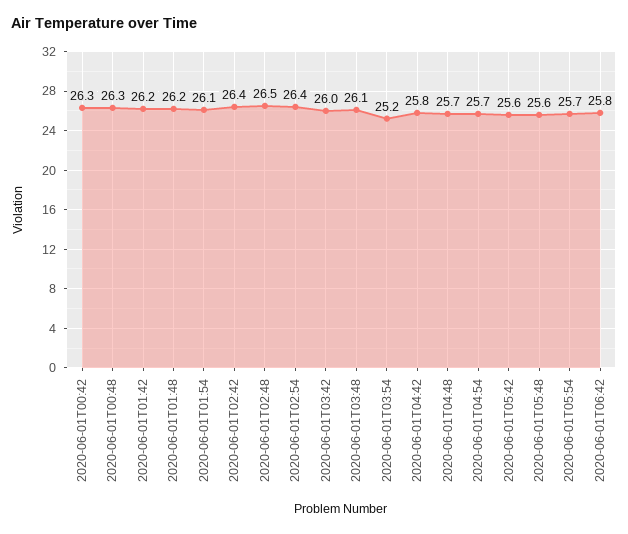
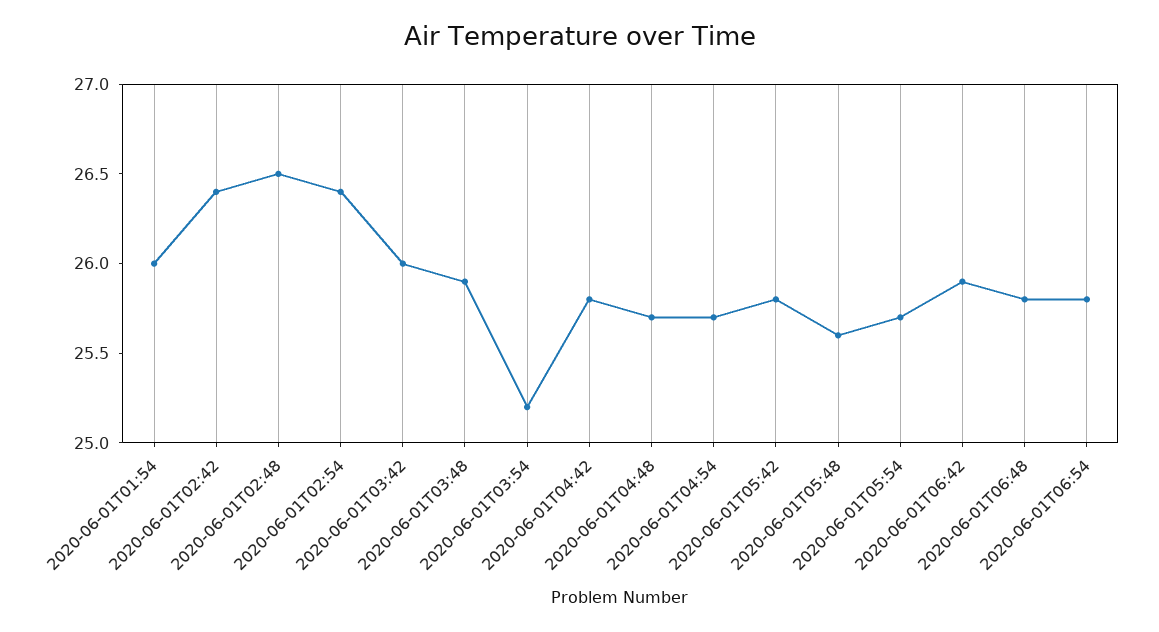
2020-06-01T00:42: 26.3 -> none
2020-06-01T00:48: 26.3 -> none
2020-06-01T01:42: 26.2 -> none
2020-06-01T01:48: 26.2 -> none
2020-06-01T01:54: 26.1 -> 26
2020-06-01T03:48: 26.1 -> 25.9
2020-06-01T05:42: 25.6 -> 25.8
2020-06-01T06:42: 25.8 -> 25.9
2020-06-01T06:48: none -> 25.8
2020-06-01T06:54: none -> 25.8

